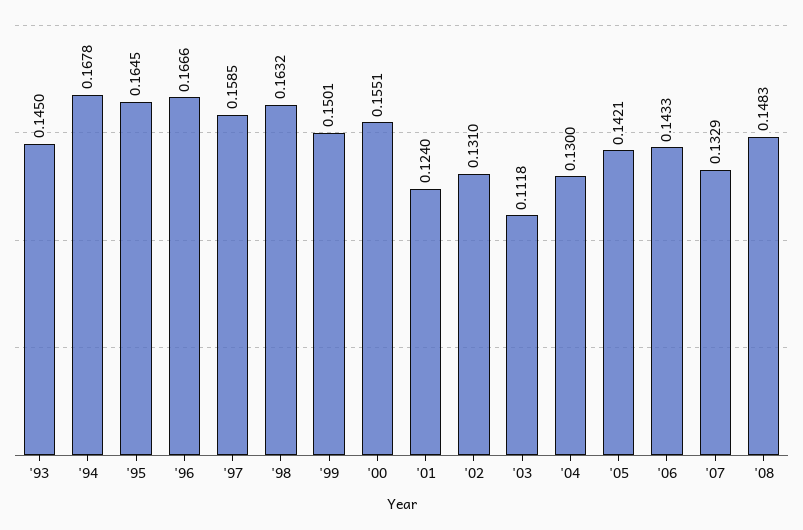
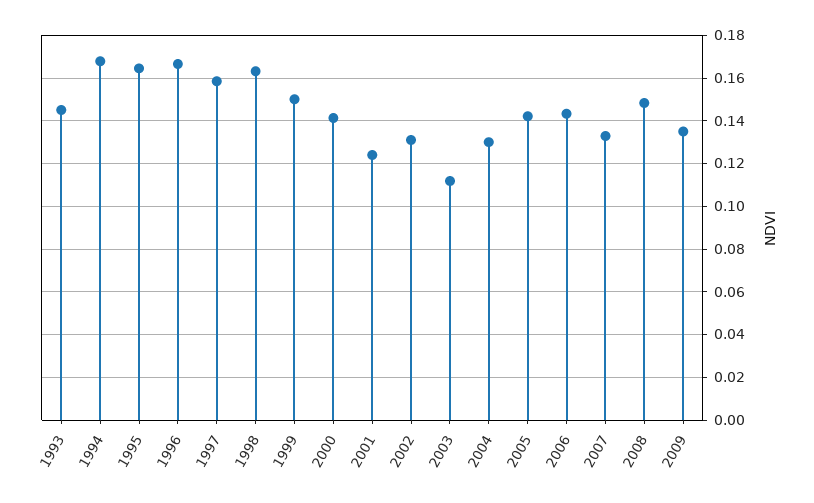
'00: 0.1551 -> 0.14
2009: none -> 0.135

